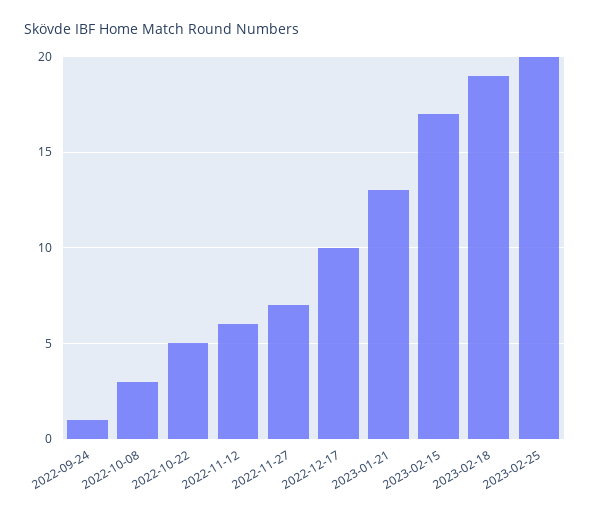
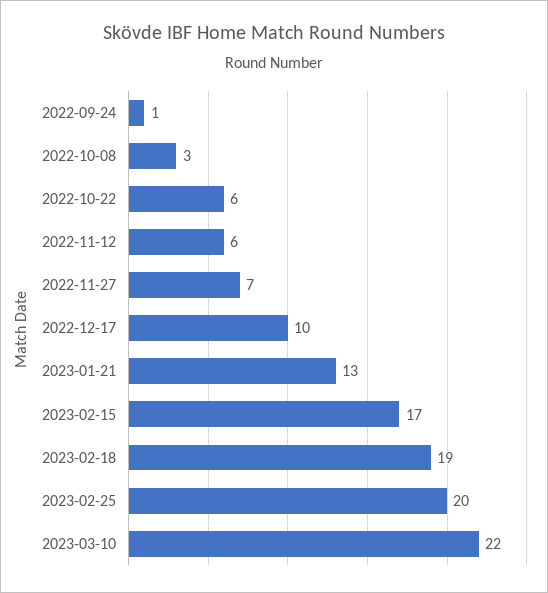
2022-10-22: 5 -> 6
2023-03-10: none -> 22

